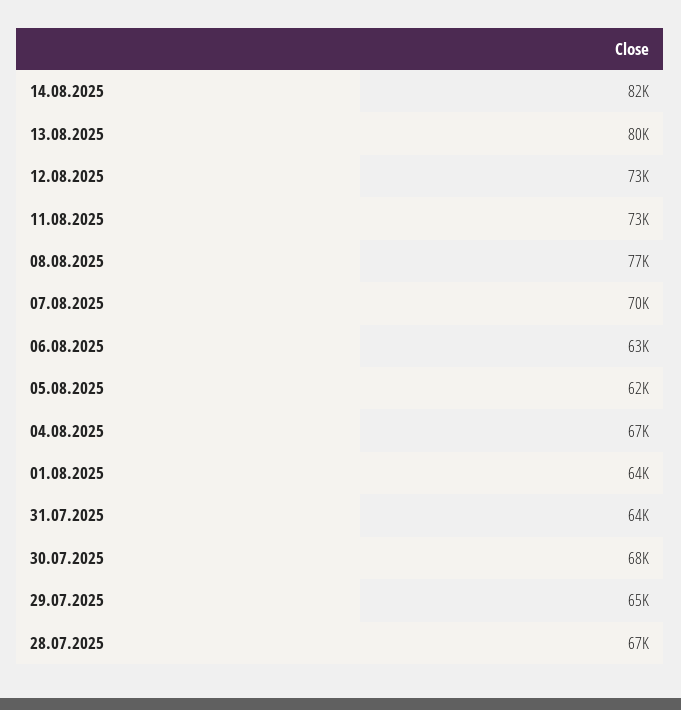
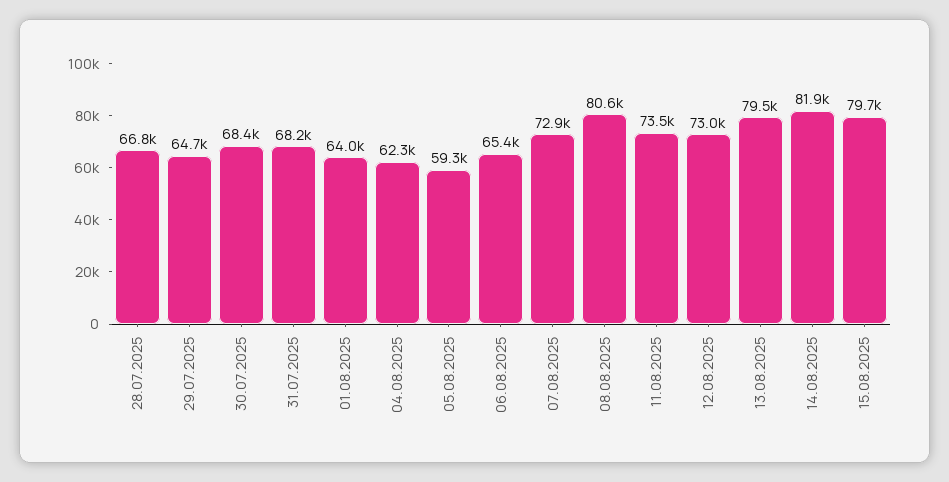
08.08.2025: 77000 -> 80600
07.08.2025: 70000 -> 72900
06.08.2025: 63000 -> 65400
05.08.2025: 62000 -> 59300
04.08.2025: 67000 -> 62300
31.07.2025: 64000 -> 68200
15.08.2025: none -> 79700

